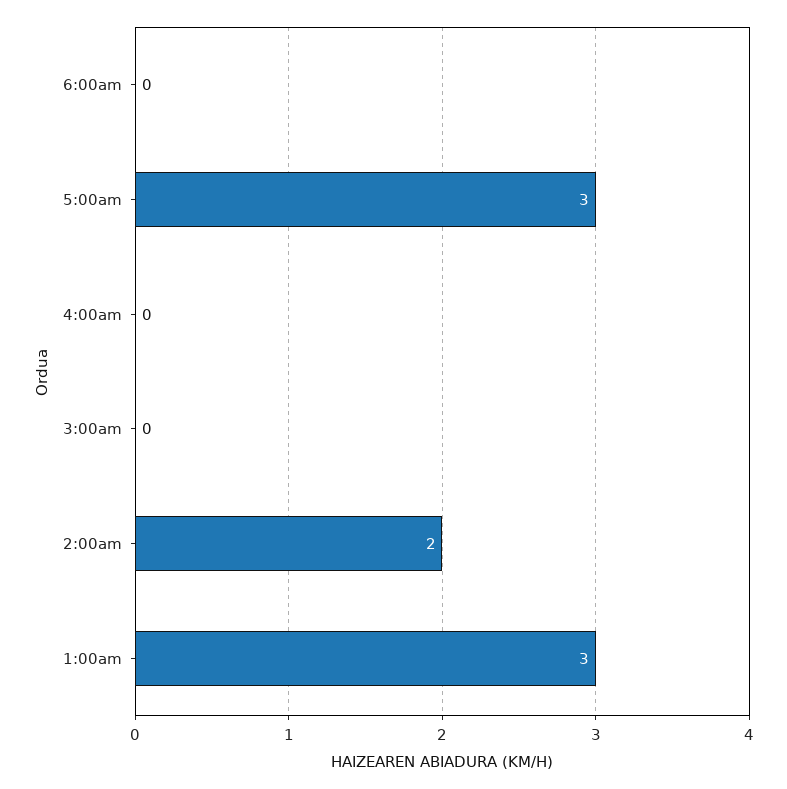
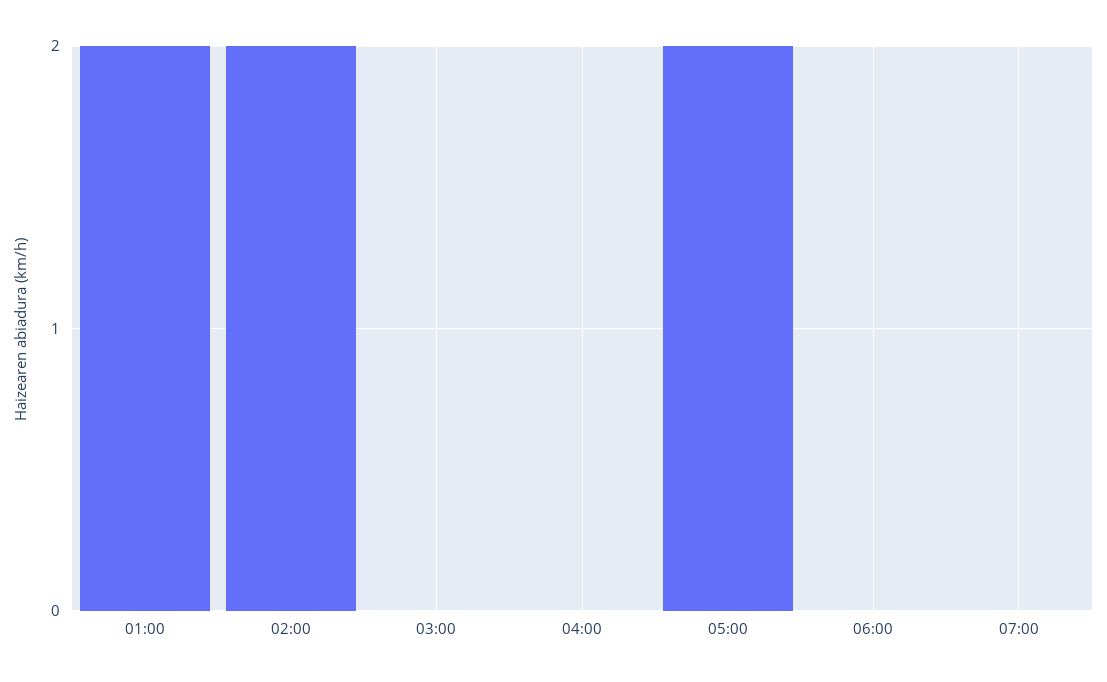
5:00am: 3 -> 2
1:00am: 3 -> 2
07:00: none -> 0

